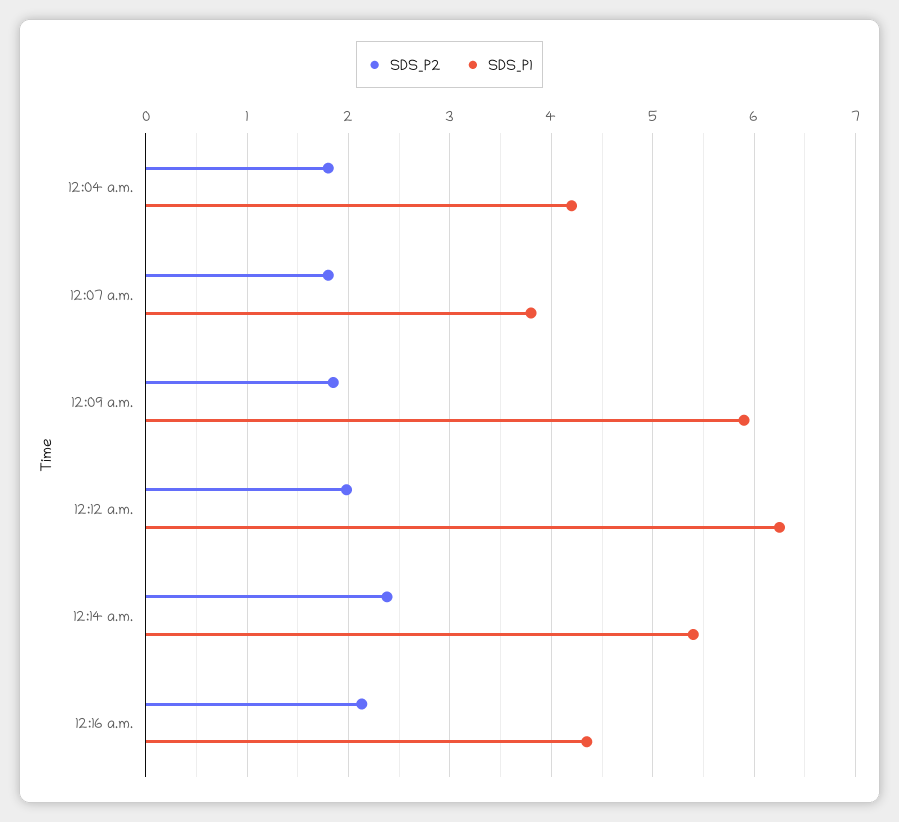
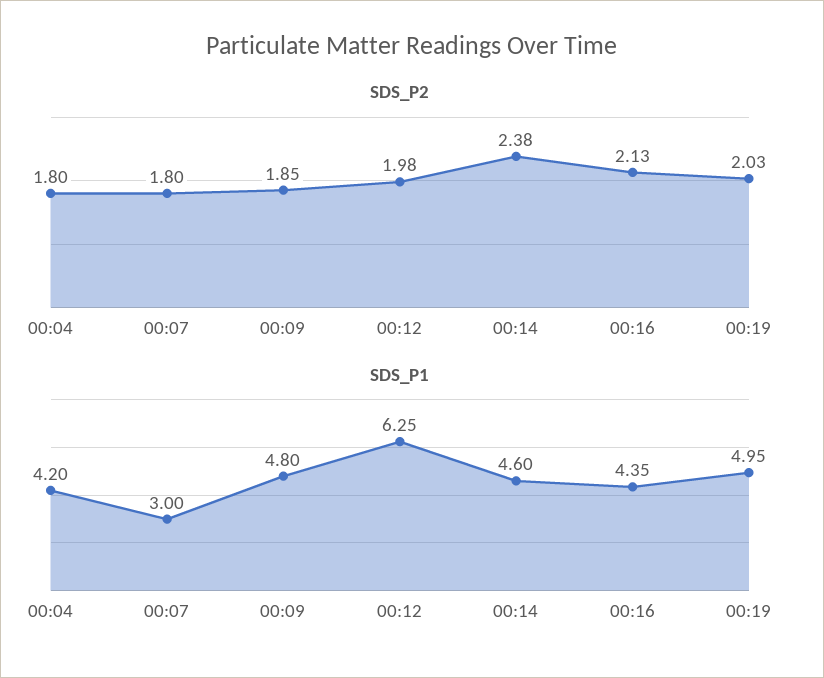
SDS_P1, 12:07 a.m.: 3.8 -> 3
SDS_P1, 12:09 a.m.: 5.9 -> 4.8
SDS_P1, 12:14 a.m.: 5.4 -> 4.6
SDS_P2, 00:19: none -> 2.03
SDS_P1, 00:19: none -> 4.95

